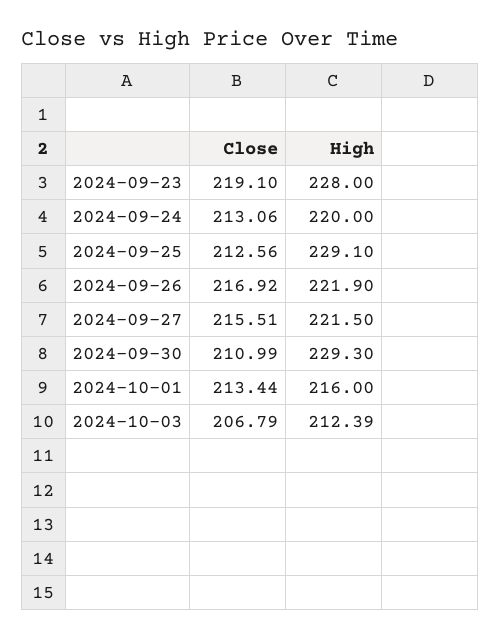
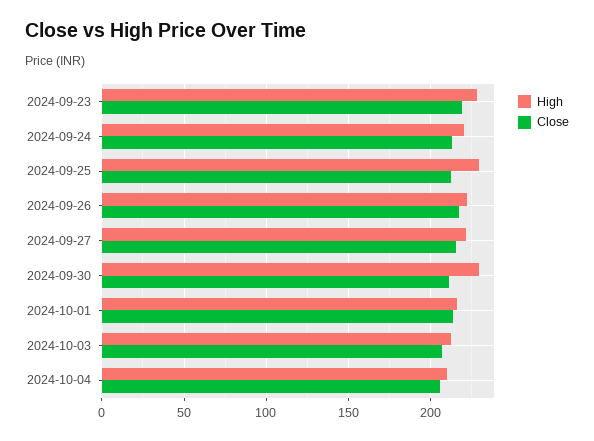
High, 2024-10-04: none -> 210
Close, 2024-10-04: none -> 205

